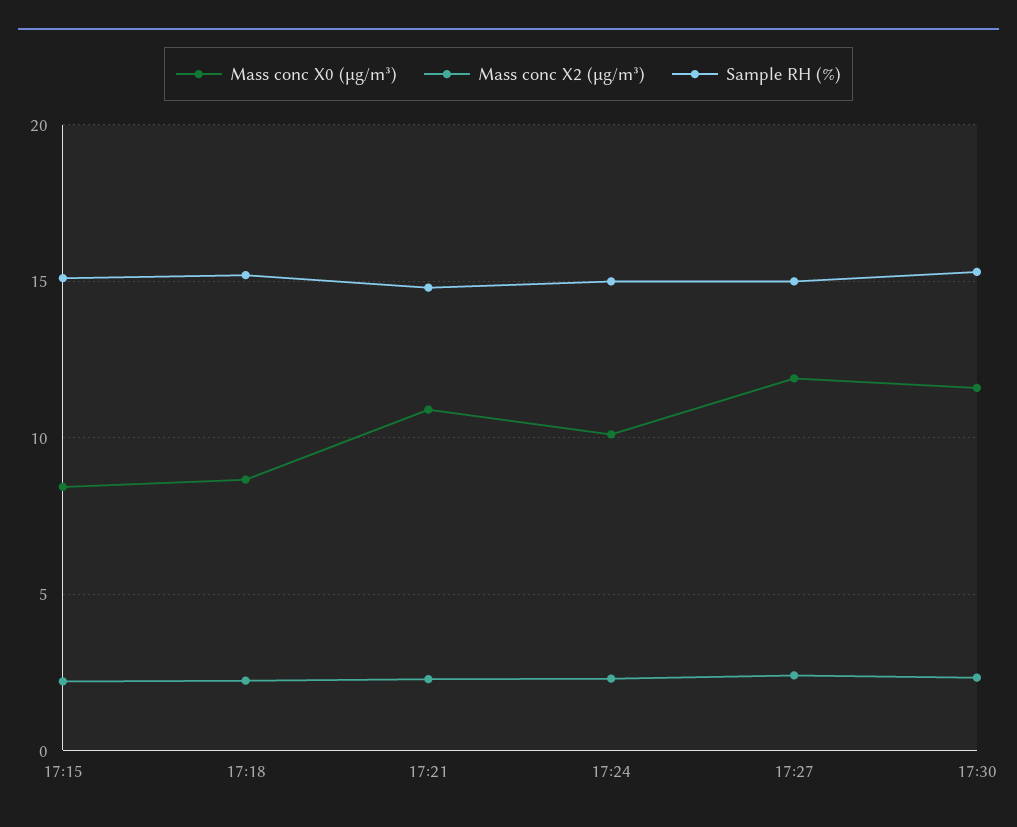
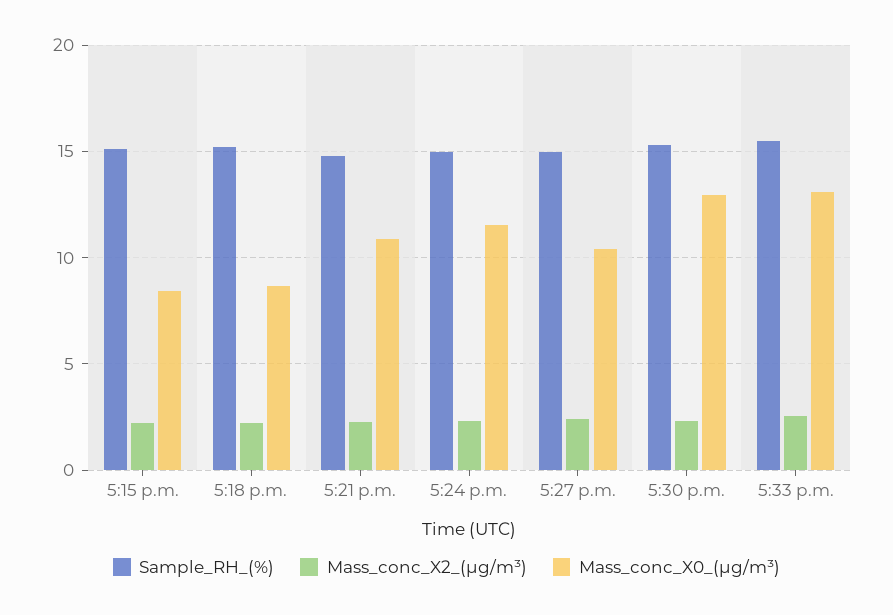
Mass conc X0 (μg/m³), 17:24: 10 -> 11.5
Mass conc X0 (μg/m³), 17:27: 12 -> 10.5
Mass conc X0 (μg/m³), 17:30: 11.5 -> 13
Sample RH (%), 5:33 p.m.: none -> 15.5
Mass conc X2 (μg/m³), 5:33 p.m.: none -> 2.5
Mass conc X0 (μg/m³), 5:33 p.m.: none -> 13

